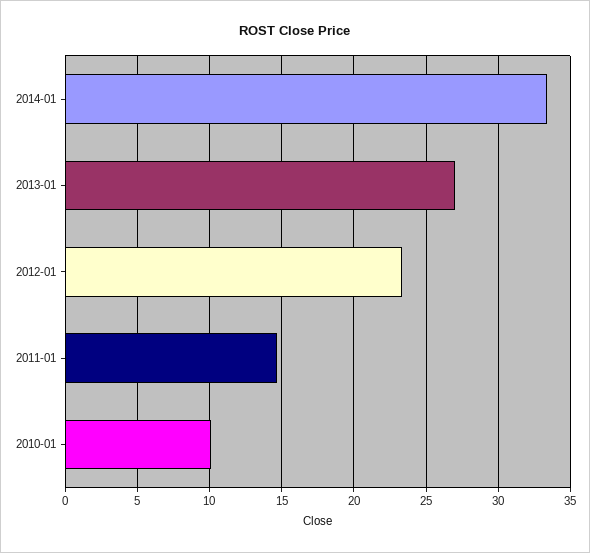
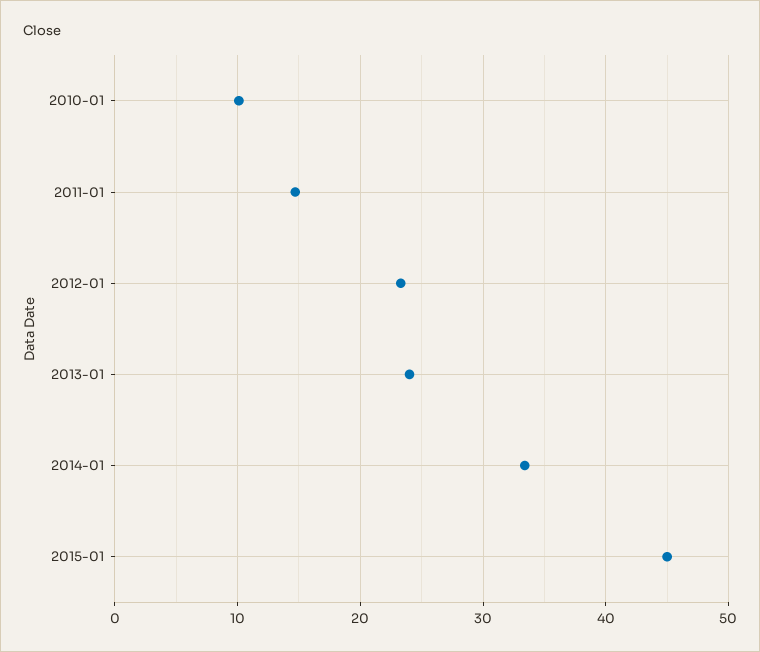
2013-01: 27 -> 24
2015-01: none -> 45

